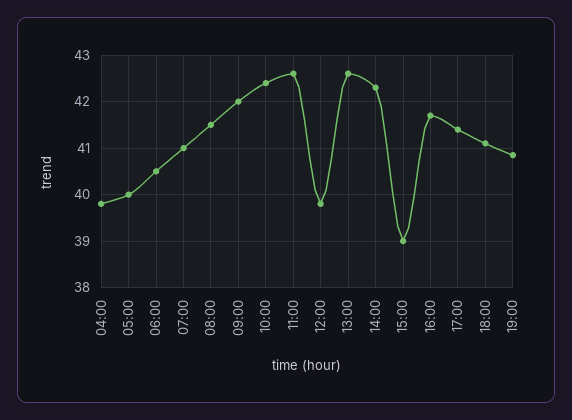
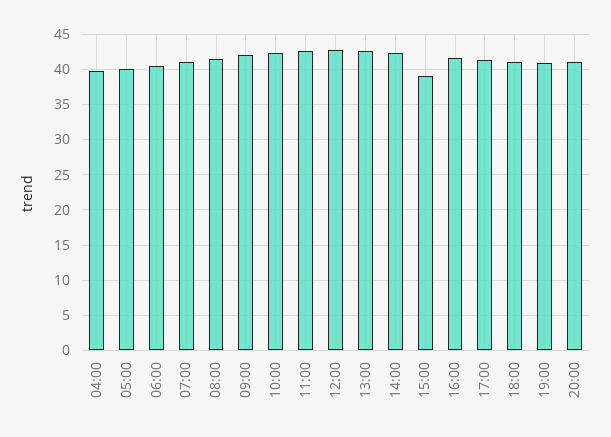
12:00: 39.8 -> 43
20:00: none -> 41

